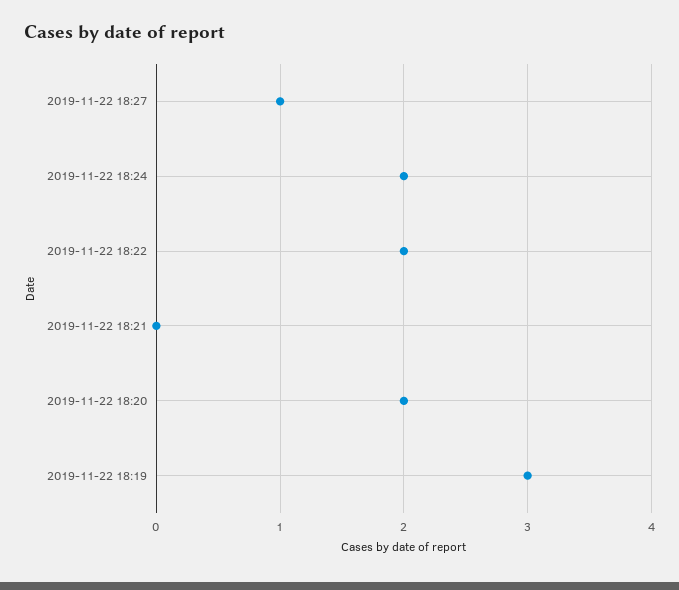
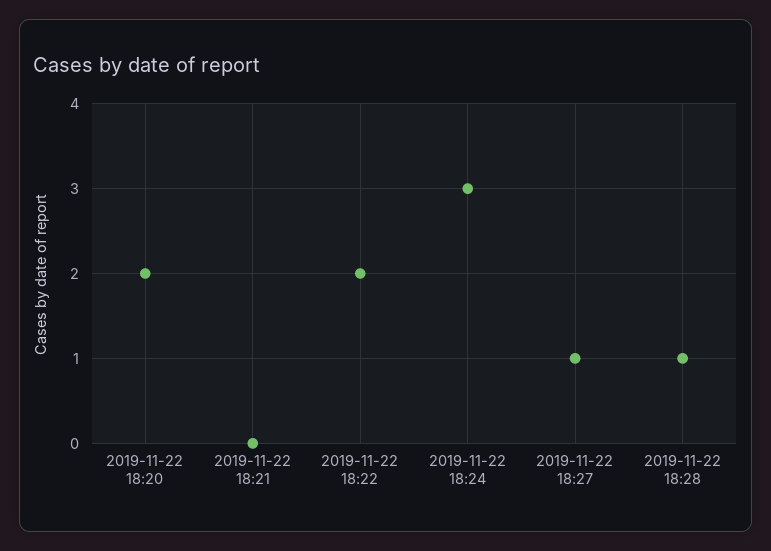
2019-11-22 18:24: 2 -> 3
2019-11-22 18:19: 3 -> none
2019-11-22 18:28: none -> 1

